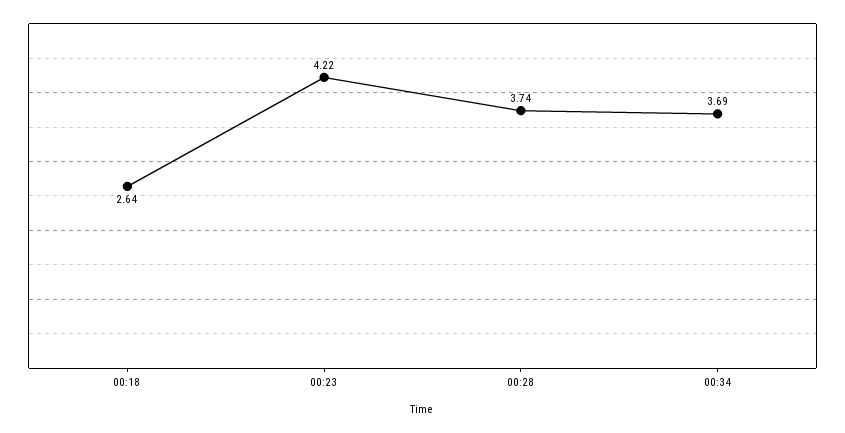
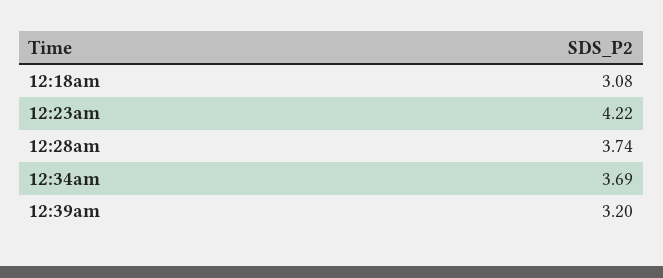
00:18: 2.64 -> 3.08
12:39am: none -> 3.2

